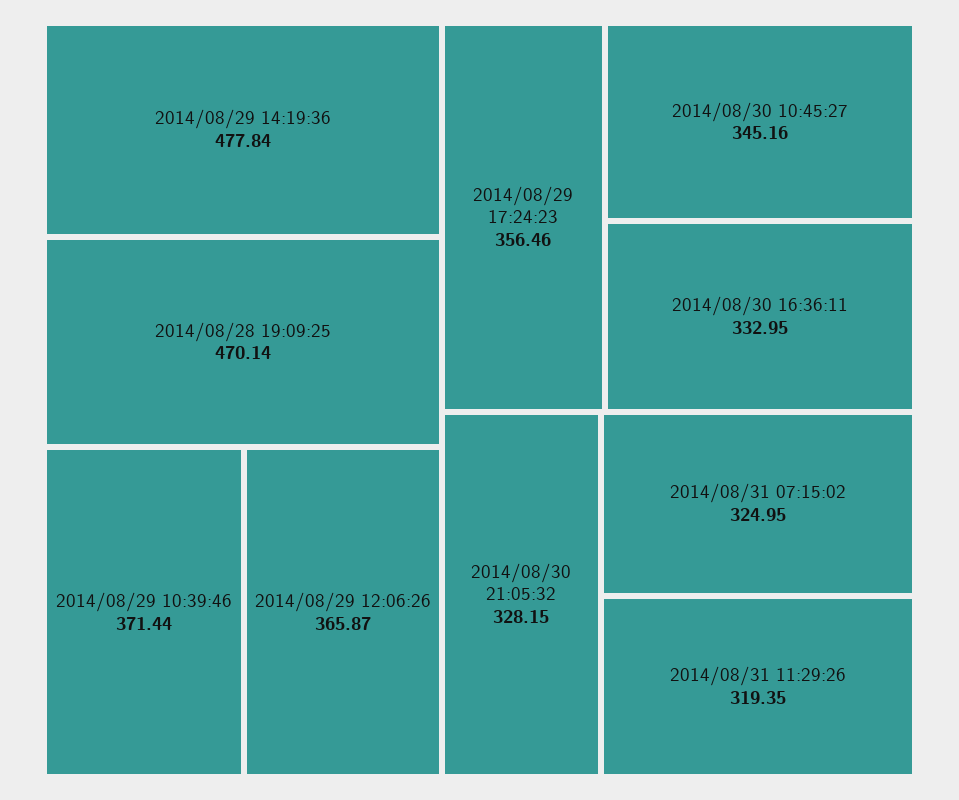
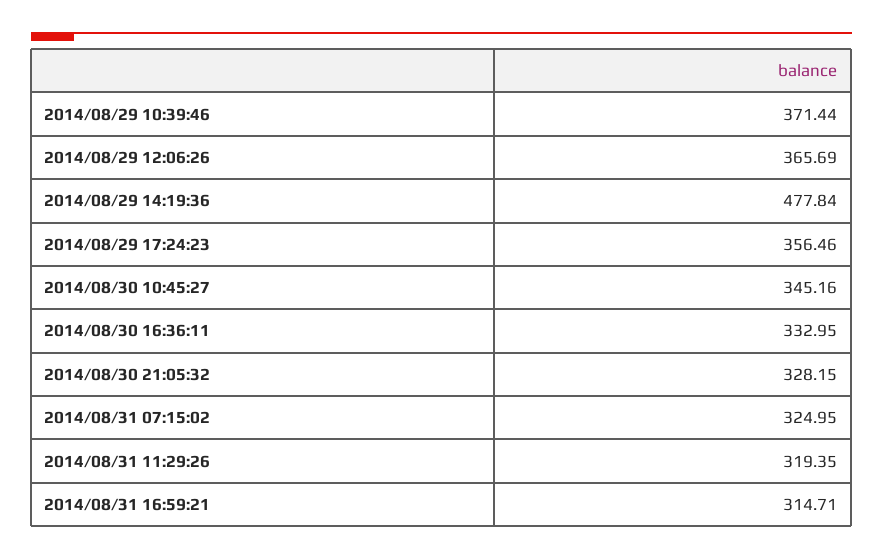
2014/08/28 19:09:25: 470.14 -> none
2014/08/29 12:06:26: 365.87 -> 365.69
2014/08/31 16:59:21: none -> 314.71

